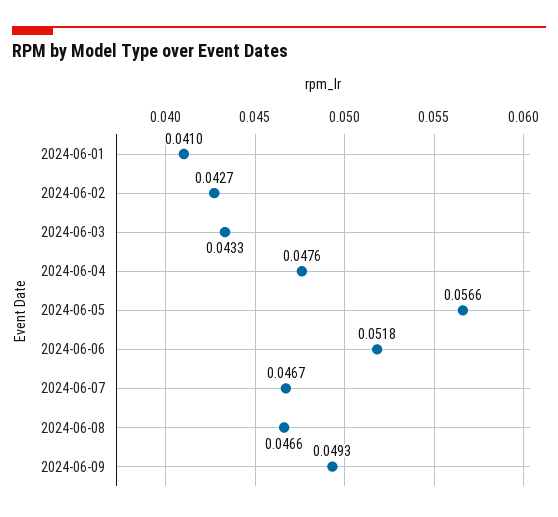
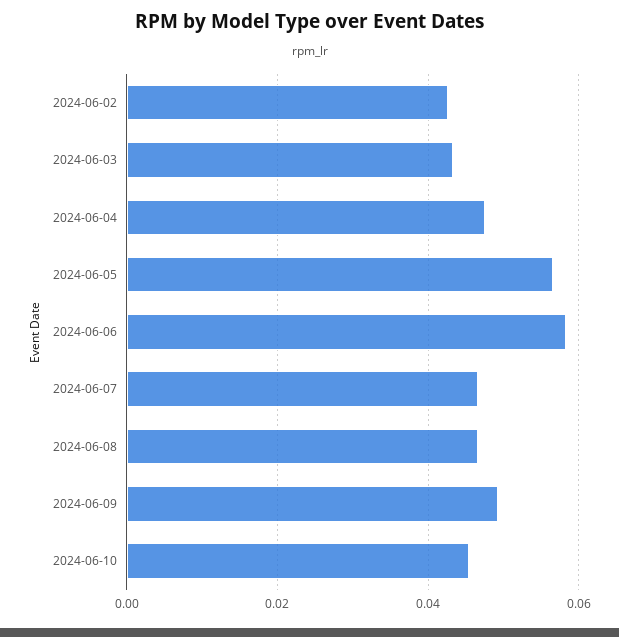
2024-06-01: 0.041 -> none
2024-06-06: 0.0518 -> 0.058
2024-06-10: none -> 0.046

